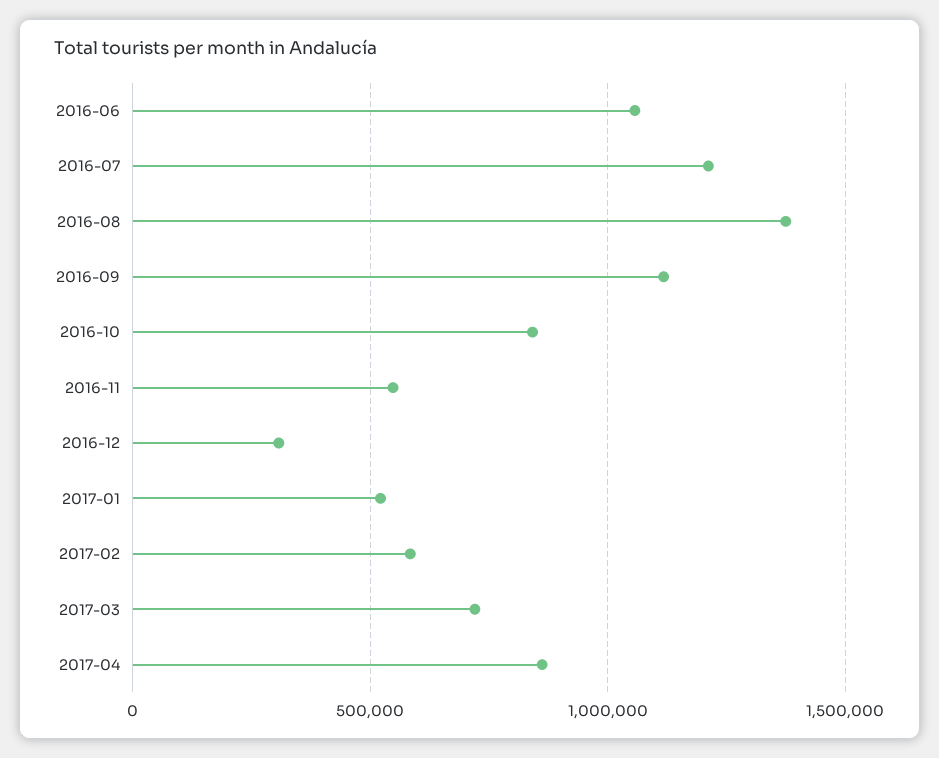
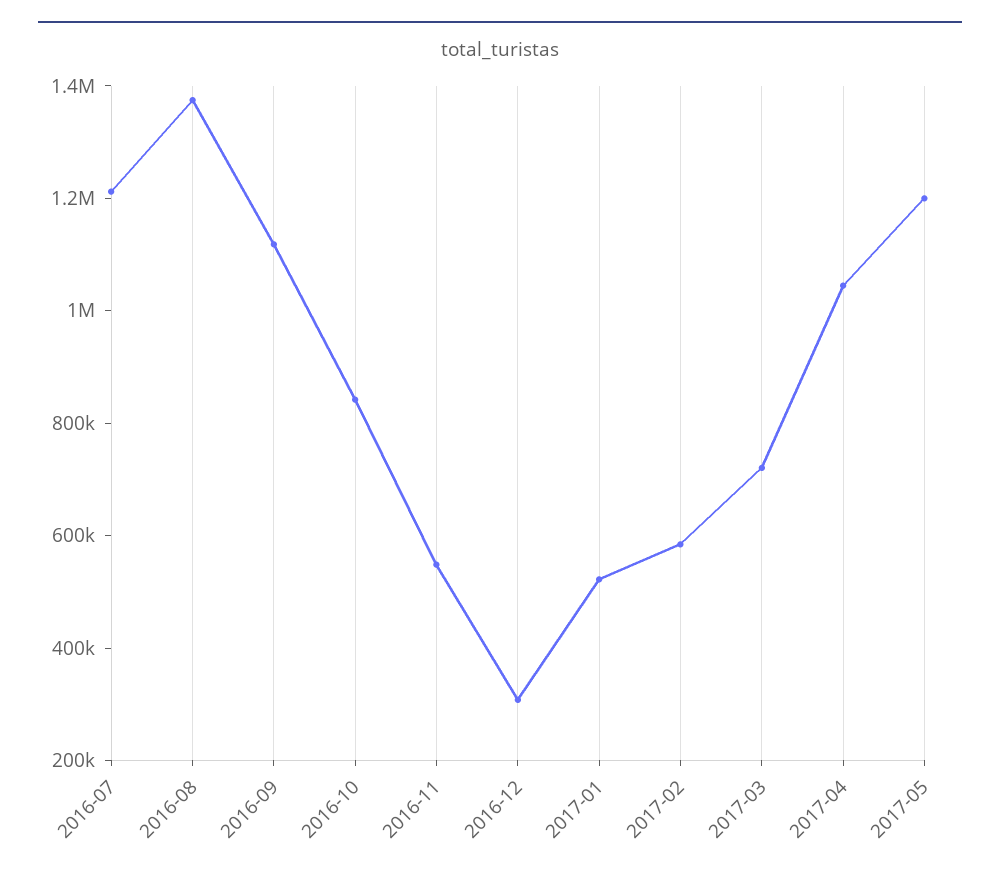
2016-06: 1050000 -> none
2017-04: 850000 -> 1050000
2017-05: none -> 1200000

